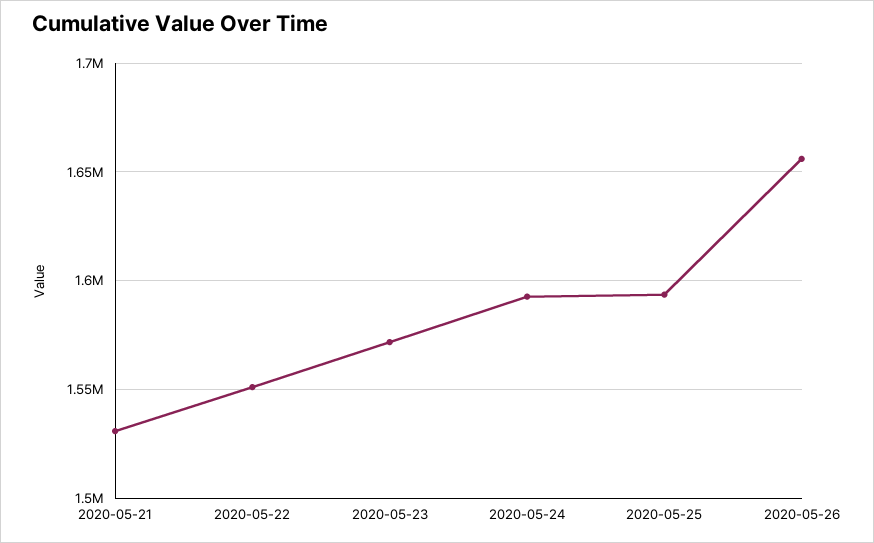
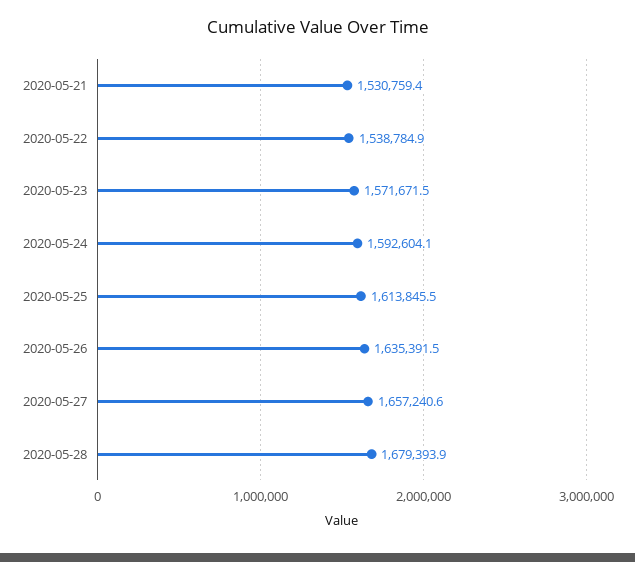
2020-05-22: 1550000 -> 1538784.9
2020-05-25: 1595000 -> 1613845.5
2020-05-26: 1655000 -> 1635391.5
2020-05-27: none -> 1657240.6
2020-05-28: none -> 1679393.9

